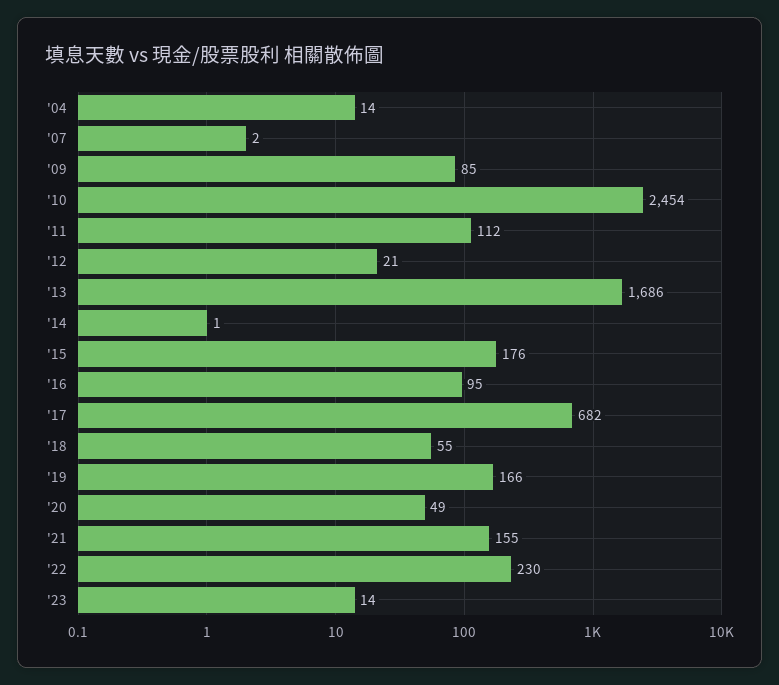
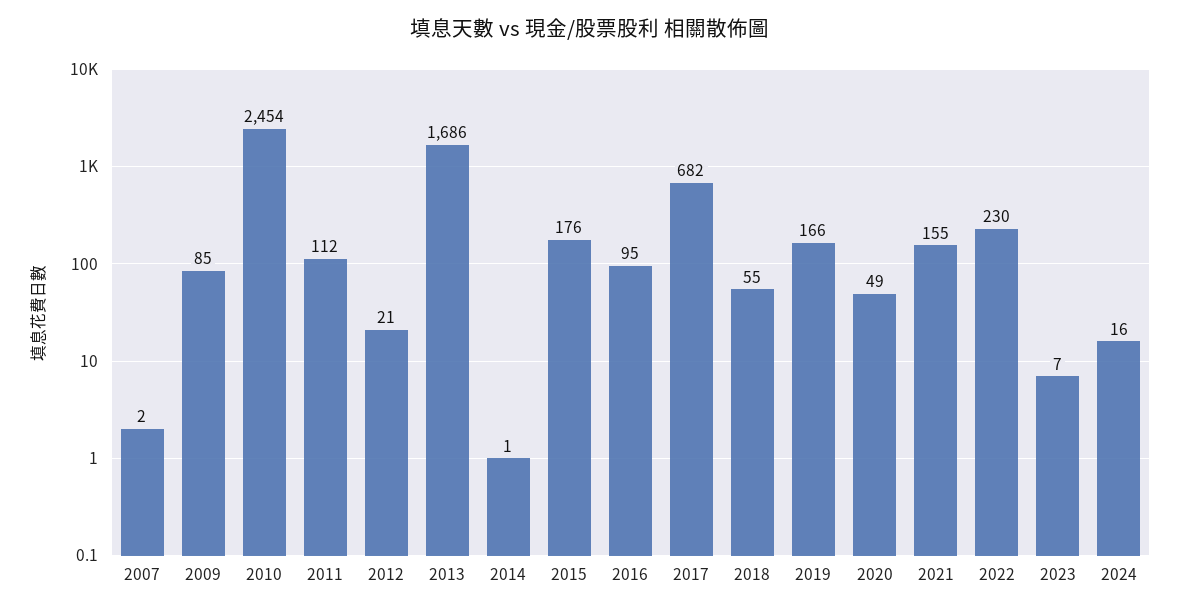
'04: 14 -> none
'23: 14 -> 7
2024: none -> 16

